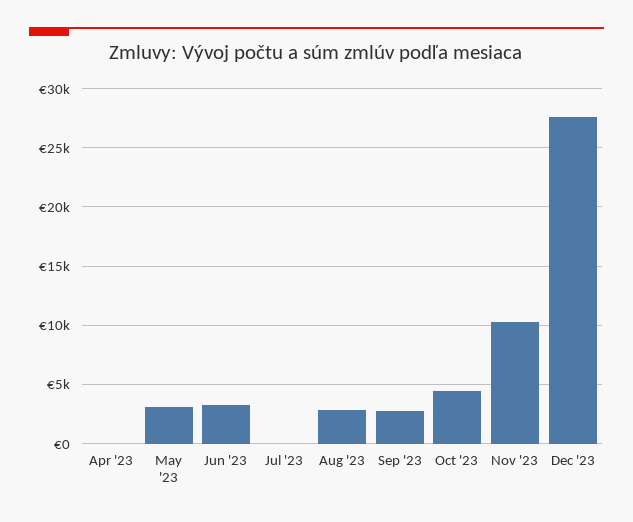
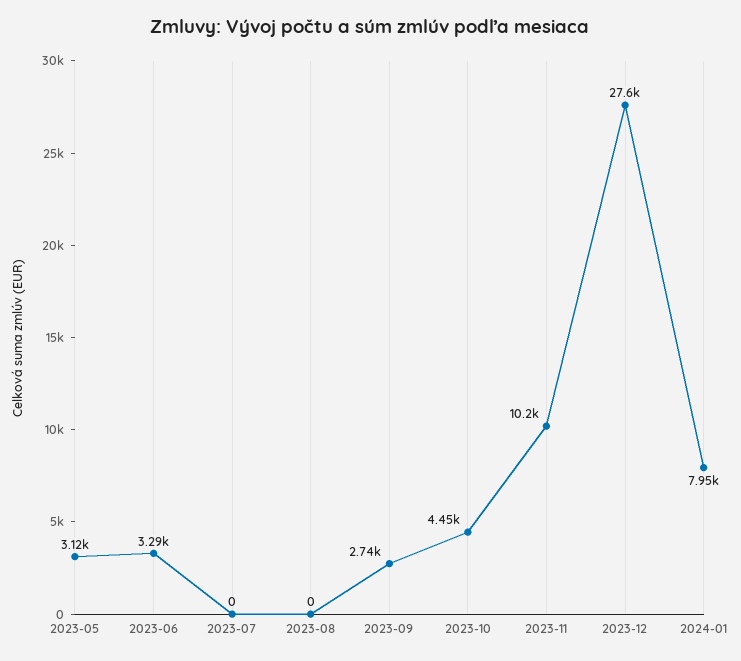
Apr '23: 0 -> none
Aug '23: 3000 -> 0
2024-01: none -> 7950

